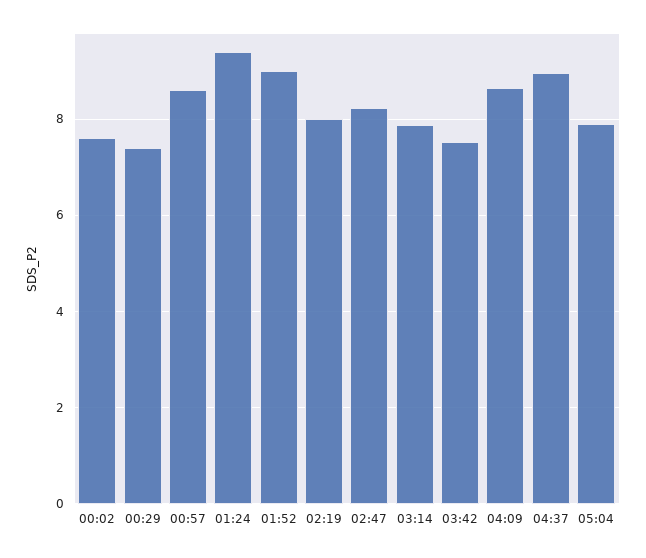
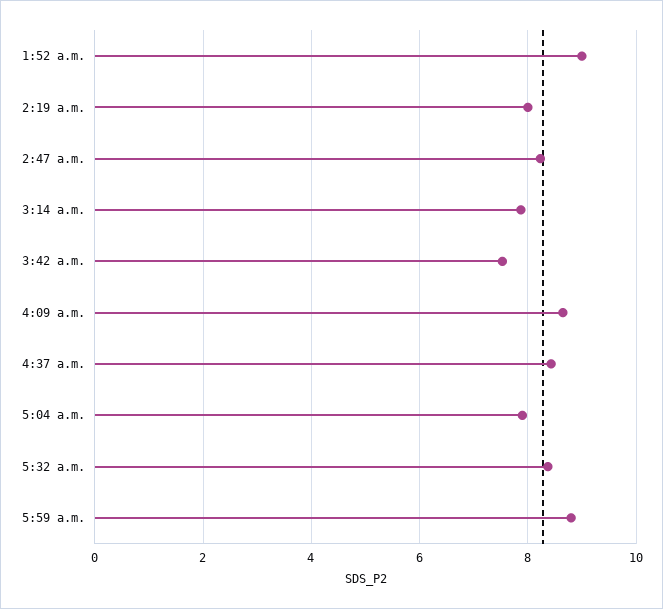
00:02: 7.6 -> none
00:29: 7.4 -> none
00:57: 8.6 -> none
01:24: 9.4 -> none
04:37: 9 -> 8.4
5:32 a.m.: none -> 8.4
5:59 a.m.: none -> 8.8

